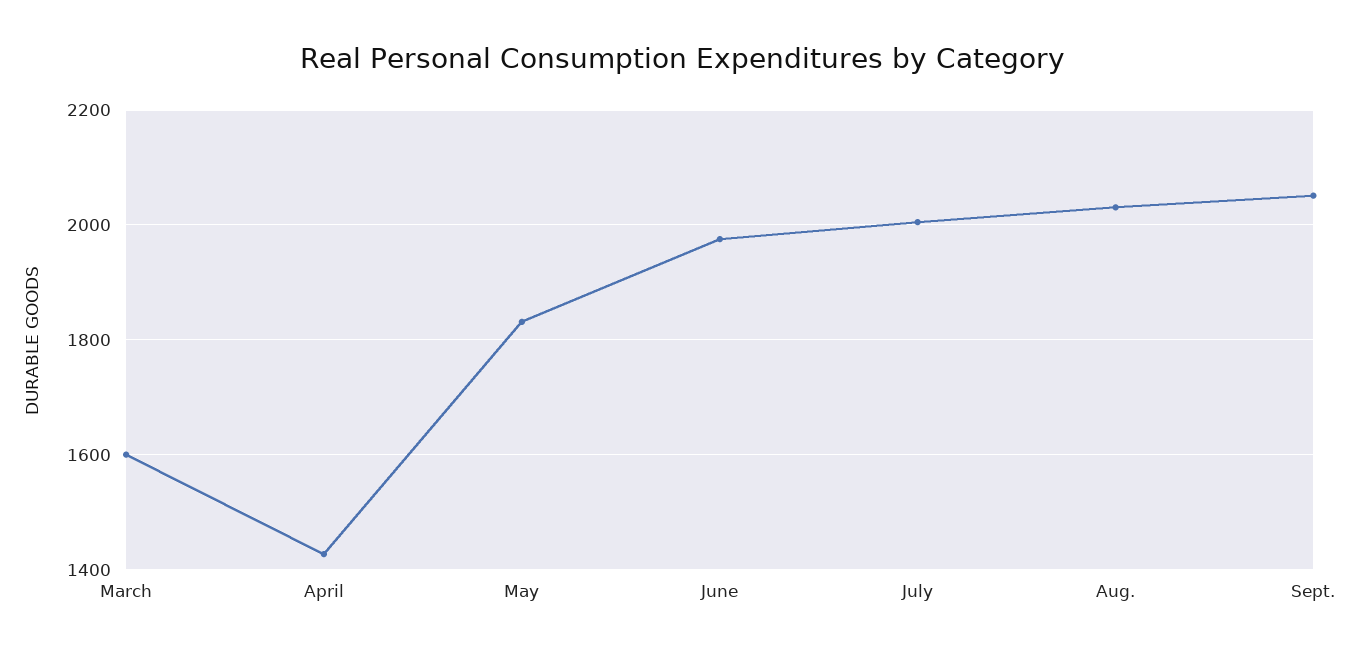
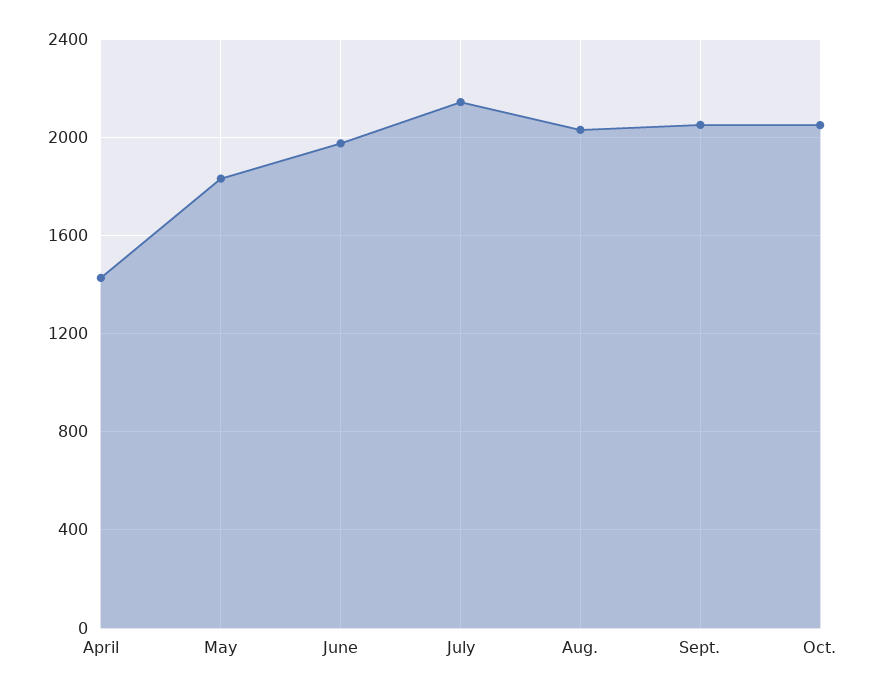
March: 1600 -> none
July: 2000 -> 2150
Oct.: none -> 2050

